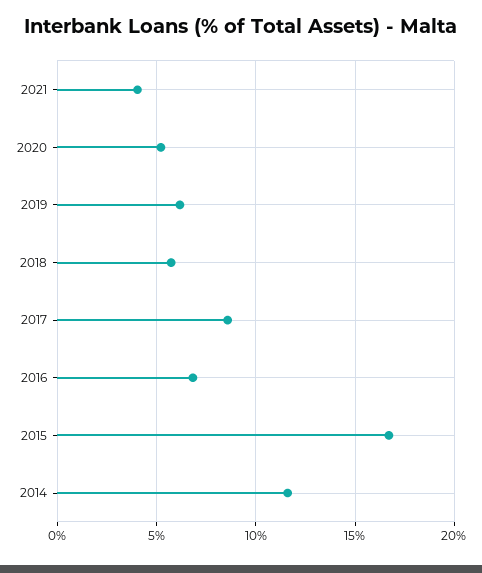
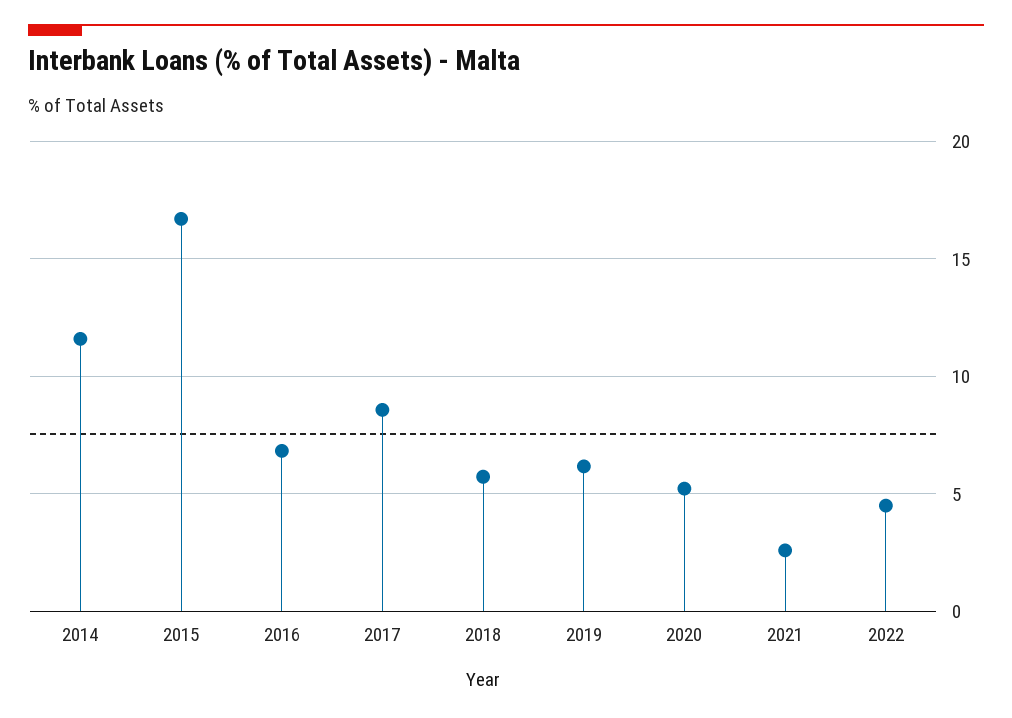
2021: 4 -> 2.5
2022: none -> 4.5

